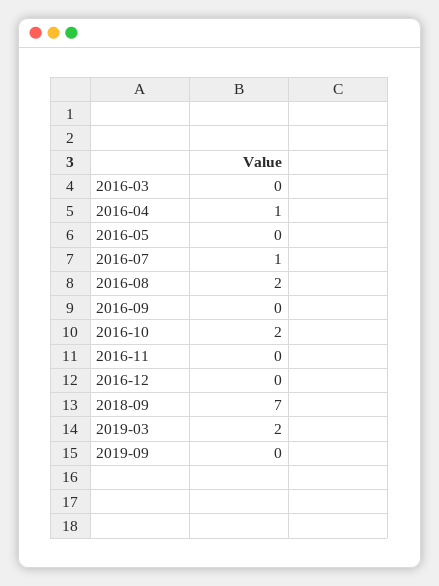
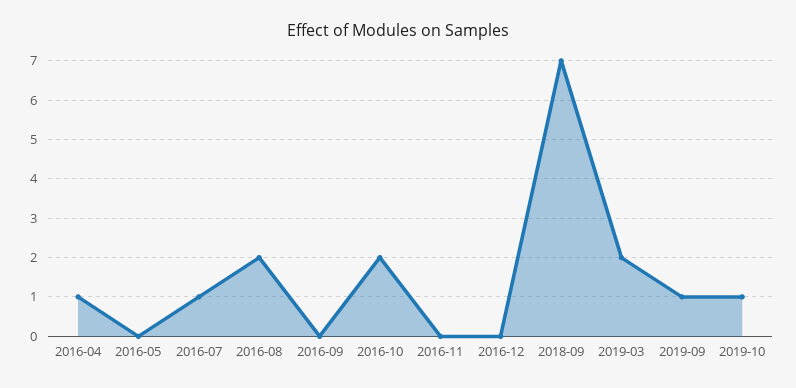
2016-03: 0 -> none
2019-09: 0 -> 1
2019-10: none -> 1

